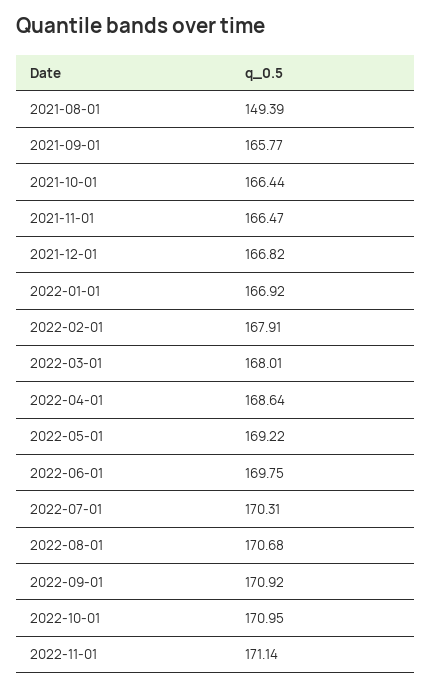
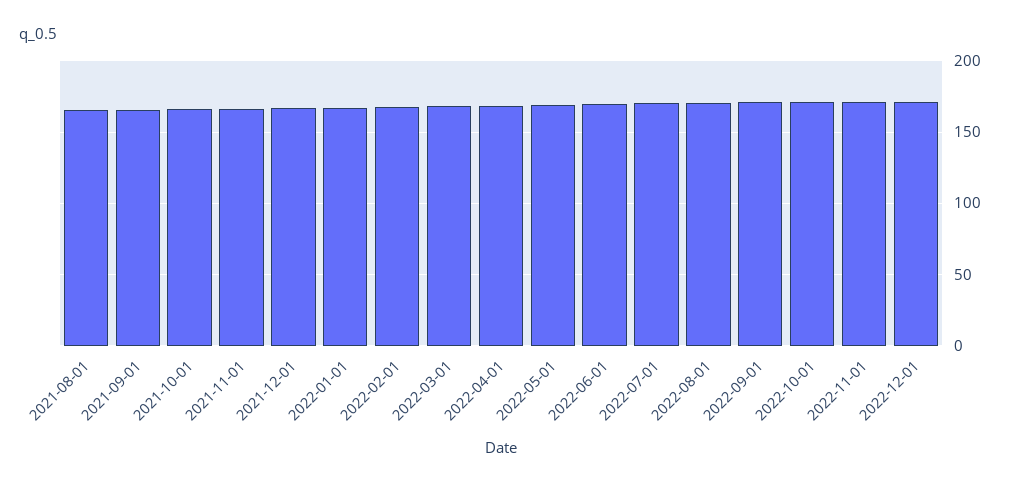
2021-08-01: 149.39 -> 165
2022-12-01: none -> 170

